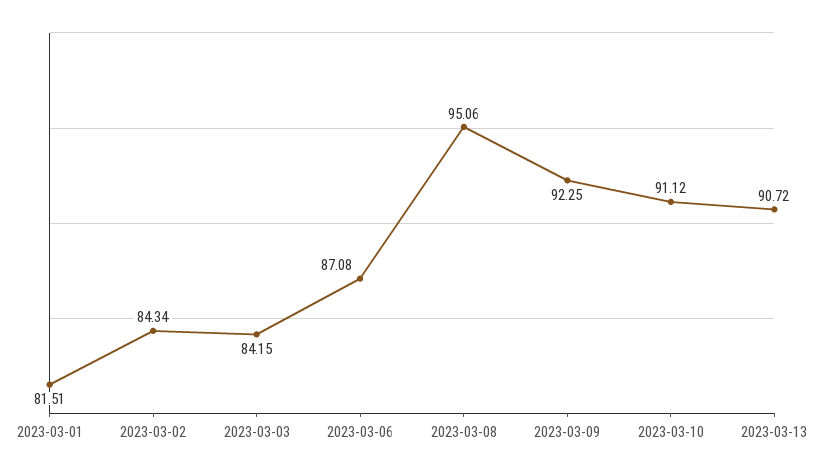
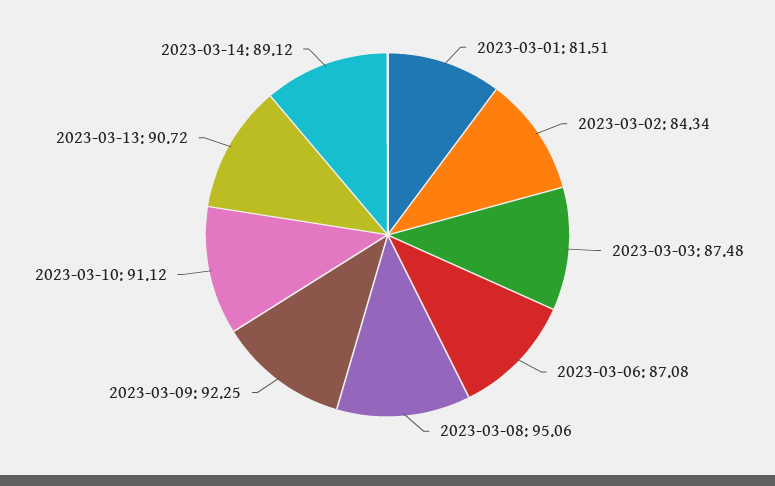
2023-03-03: 84.15 -> 87.48
2023-03-14: none -> 89.12

